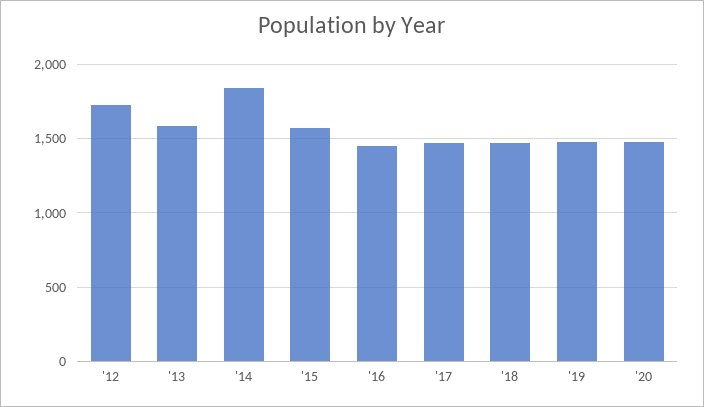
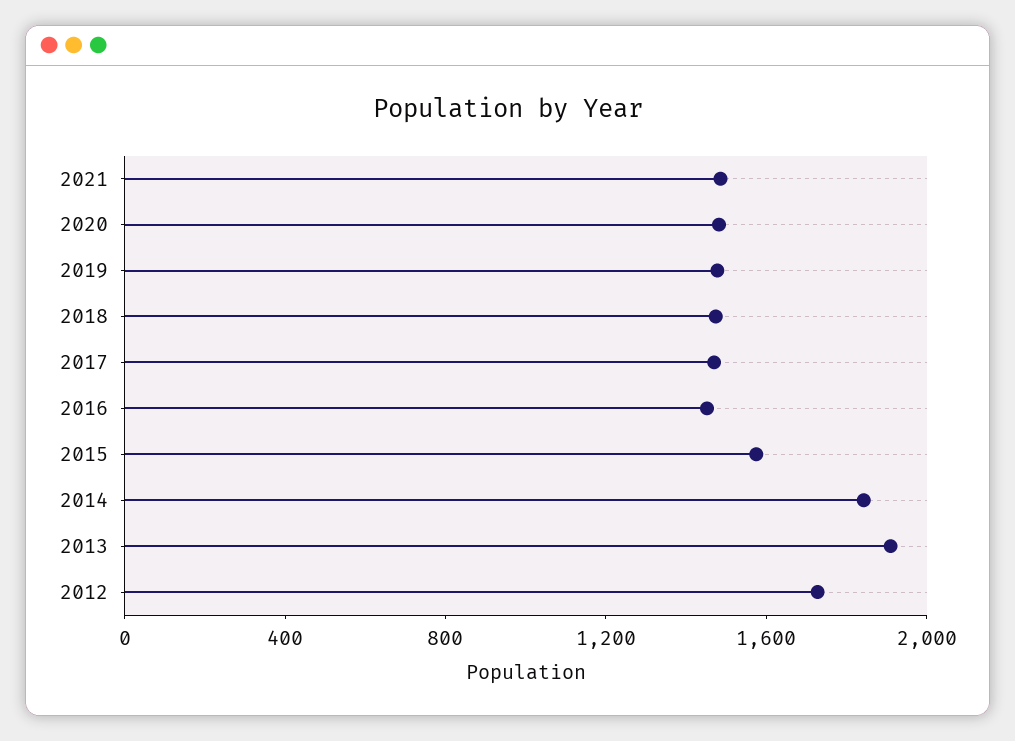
'13: 1600 -> 1900
2021: none -> 1500

